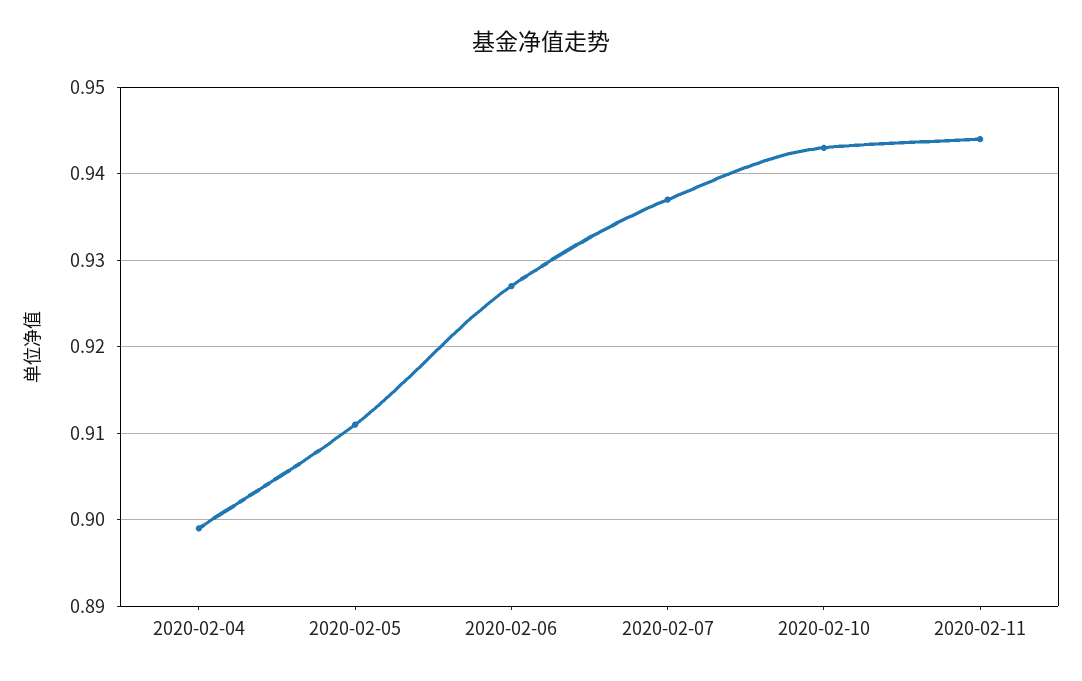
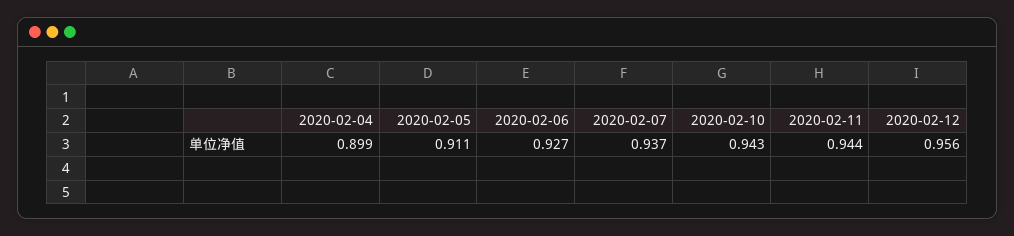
2020-02-12: none -> 0.956

